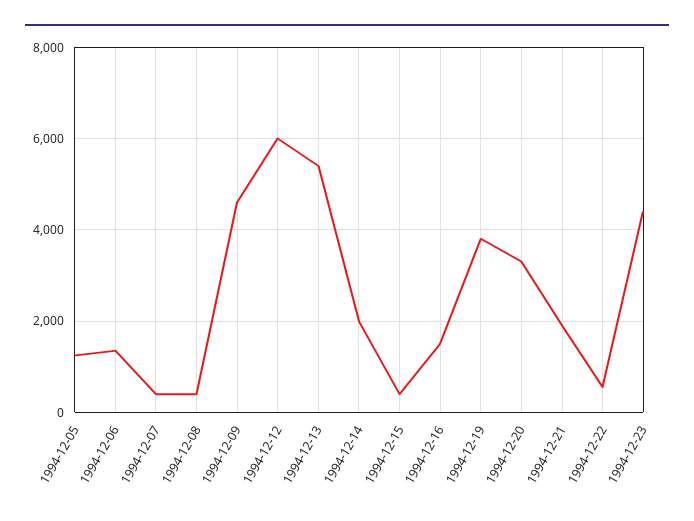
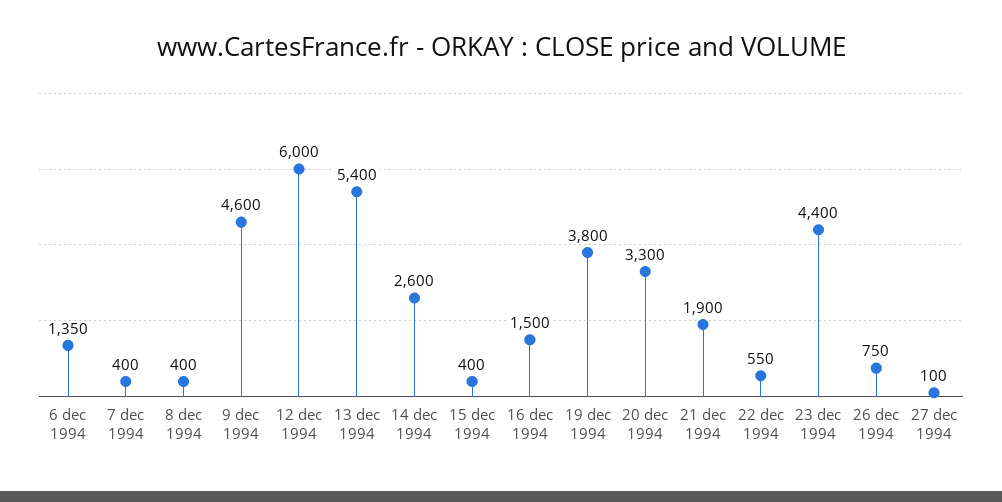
1994-12-05: 1200 -> none
1994-12-14: 2000 -> 2600
26 dec 1994: none -> 750
27 dec 1994: none -> 100

